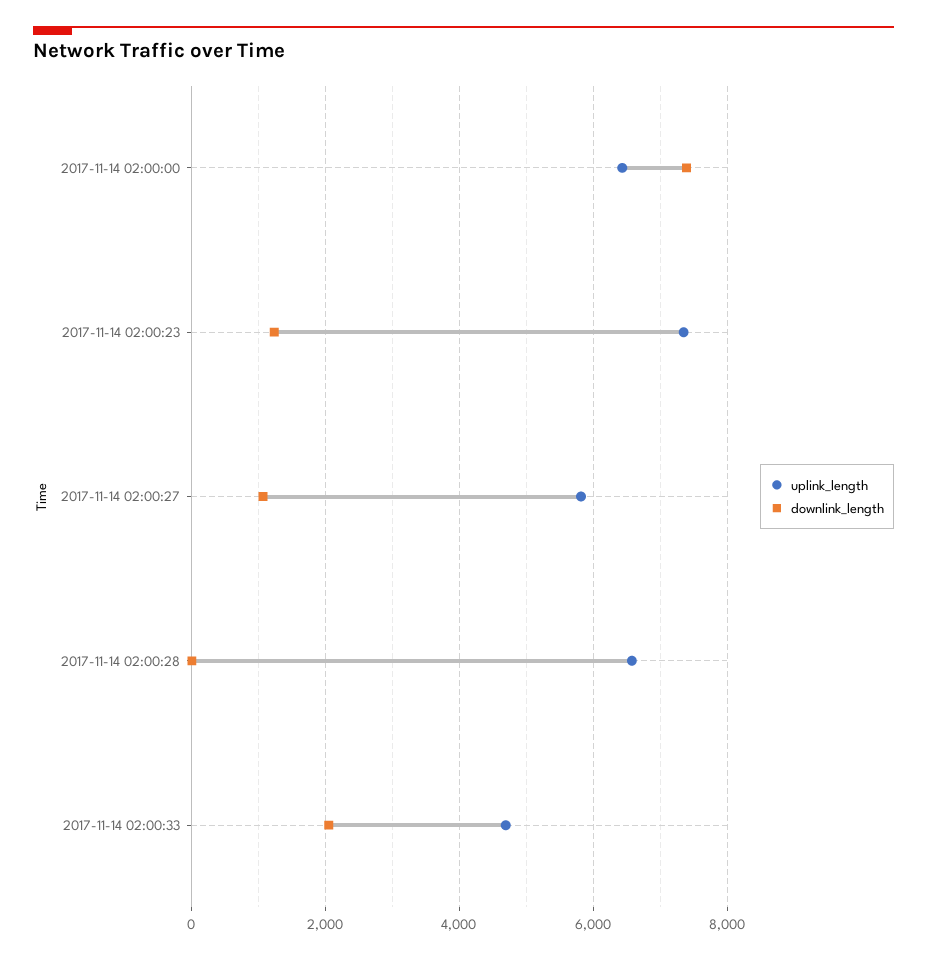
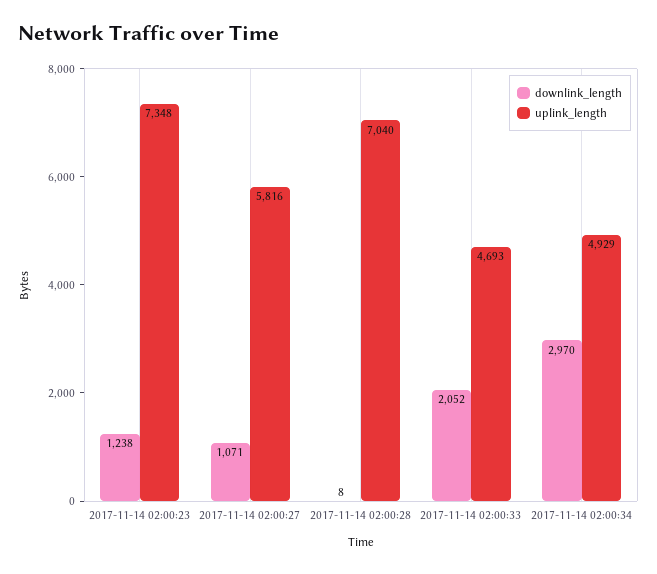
uplink_length, 2017-11-14 02:00:00: 6400 -> none
downlink_length, 2017-11-14 02:00:00: 7400 -> none
uplink_length, 2017-11-14 02:00:28: 6600 -> 7040
downlink_length, 2017-11-14 02:00:34: none -> 2970
uplink_length, 2017-11-14 02:00:34: none -> 4929

